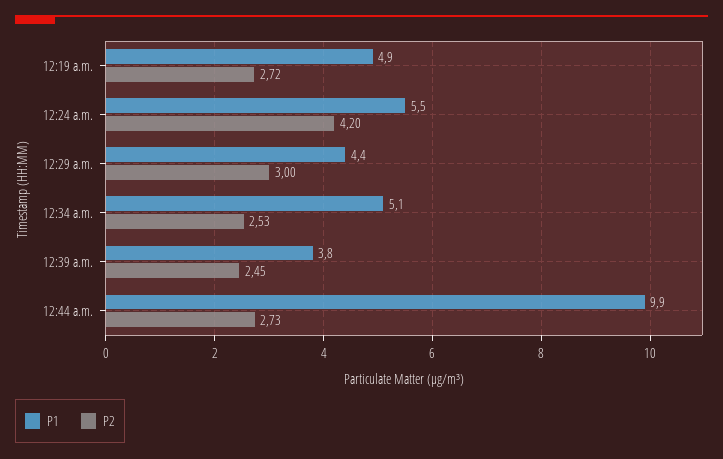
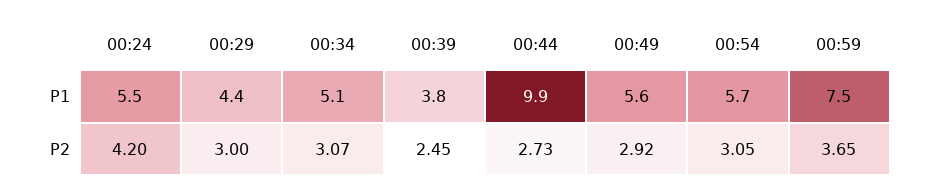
P1, 12:19 a.m.: 4.9 -> none
P2, 12:19 a.m.: 2.72 -> none
P2, 12:34 a.m.: 2.53 -> 3.07
P1, 00:49: none -> 5.6
P1, 00:54: none -> 5.7
P1, 00:59: none -> 7.5
P2, 00:49: none -> 2.92
P2, 00:54: none -> 3.05
P2, 00:59: none -> 3.65

